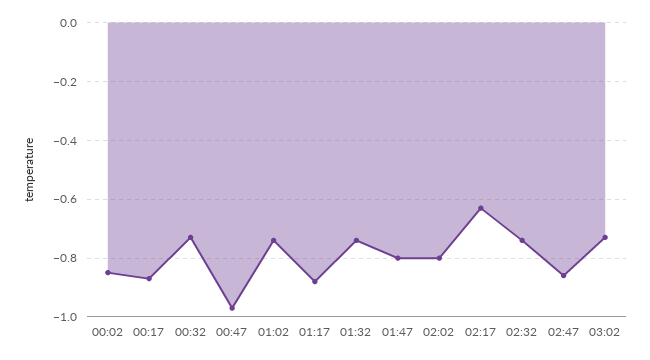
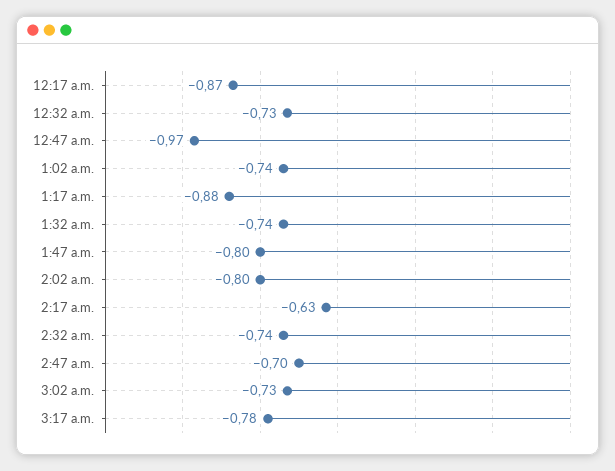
00:02: -0.85 -> none
02:47: -0.85 -> -0.7
3:17 a.m.: none -> -0.78

